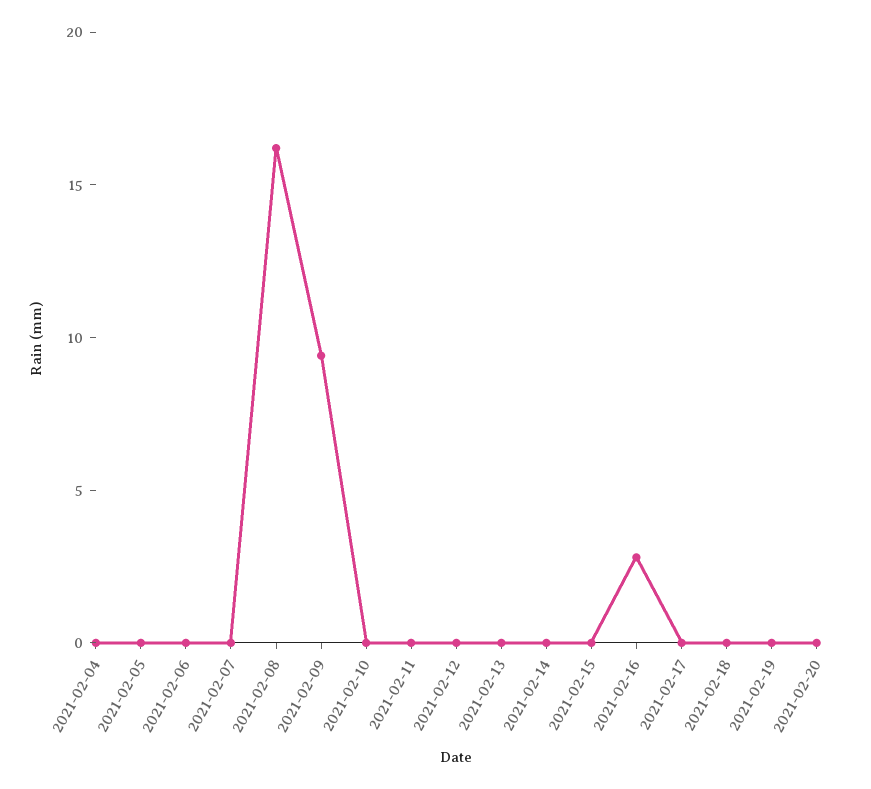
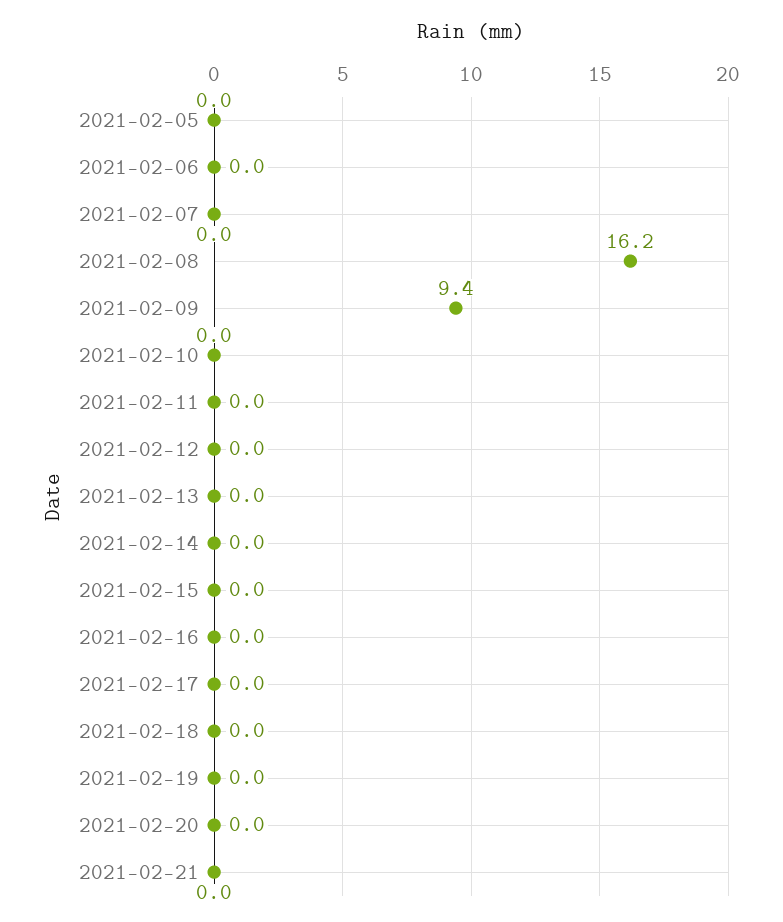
2021-02-04: 0 -> none
2021-02-16: 3 -> 0
2021-02-21: none -> 0

